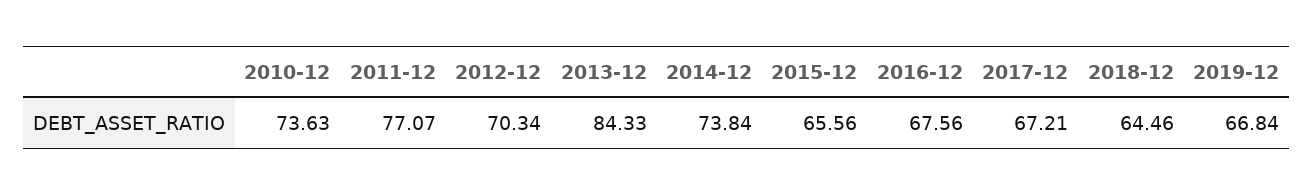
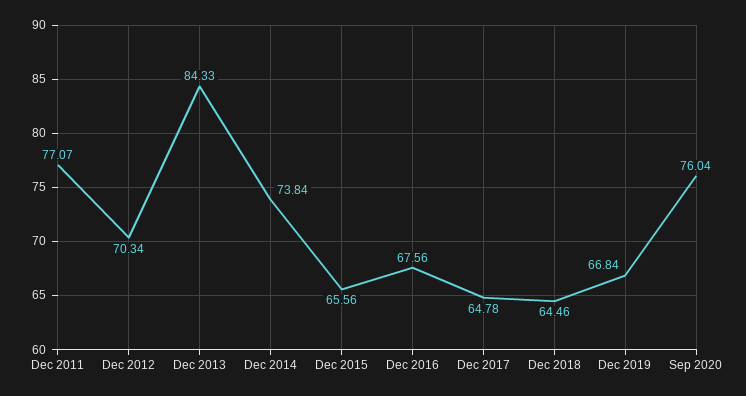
2010-12: 73.63 -> none
2017-12: 67.21 -> 64.78
Sep 2020: none -> 76.04

